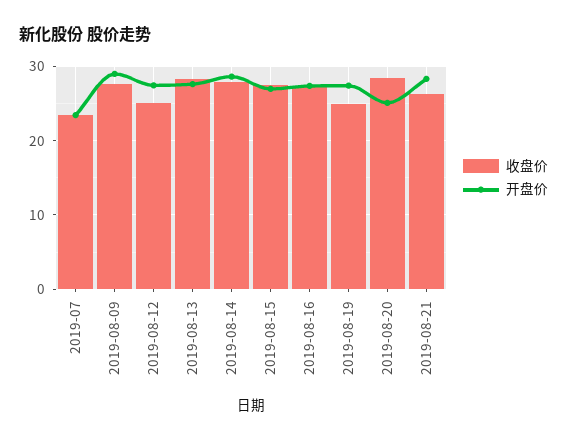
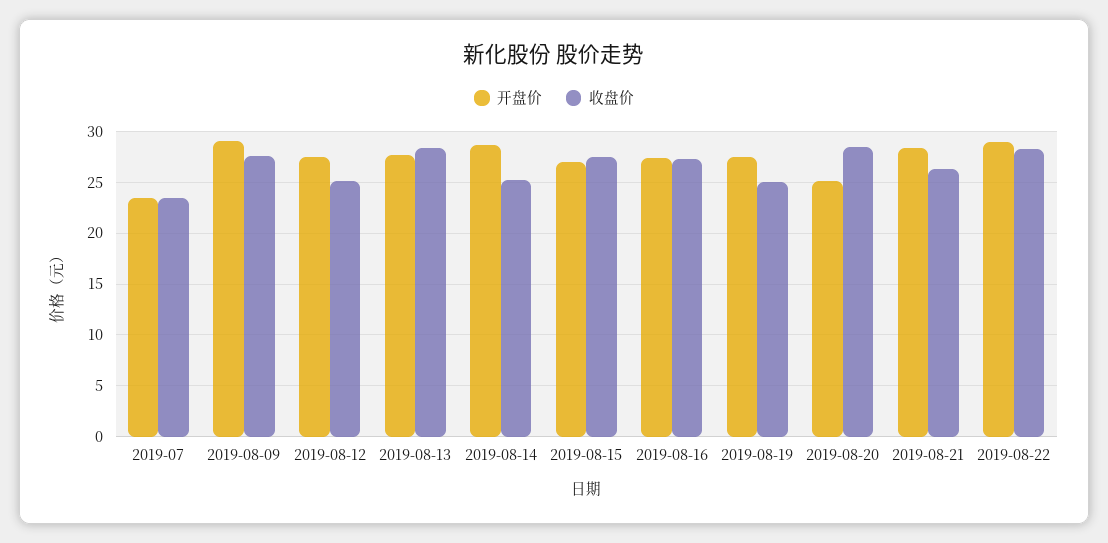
收盘价, 2019-08-14: 28 -> 25
开盘价, 2019-08-22: none -> 29
收盘价, 2019-08-22: none -> 28

